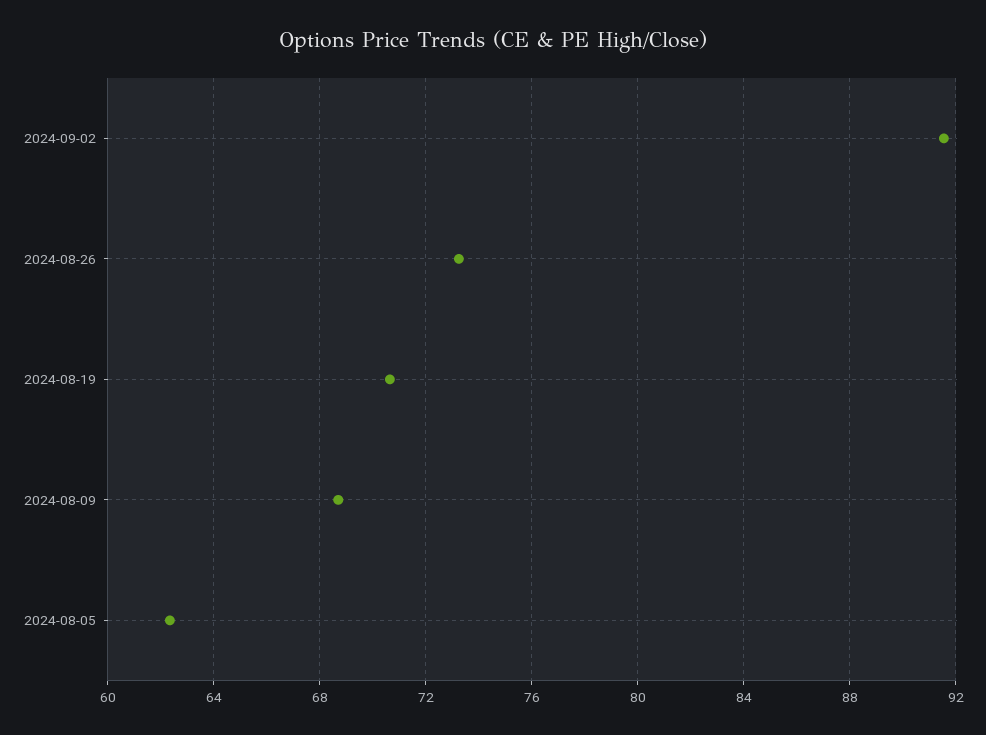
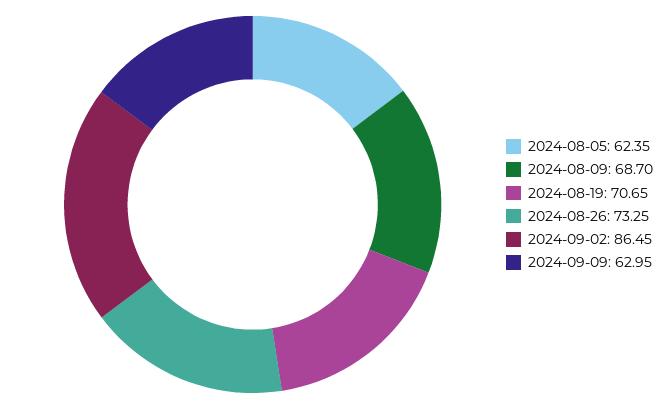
2024-09-02: 91.5 -> 86.45
2024-09-09: none -> 62.95

